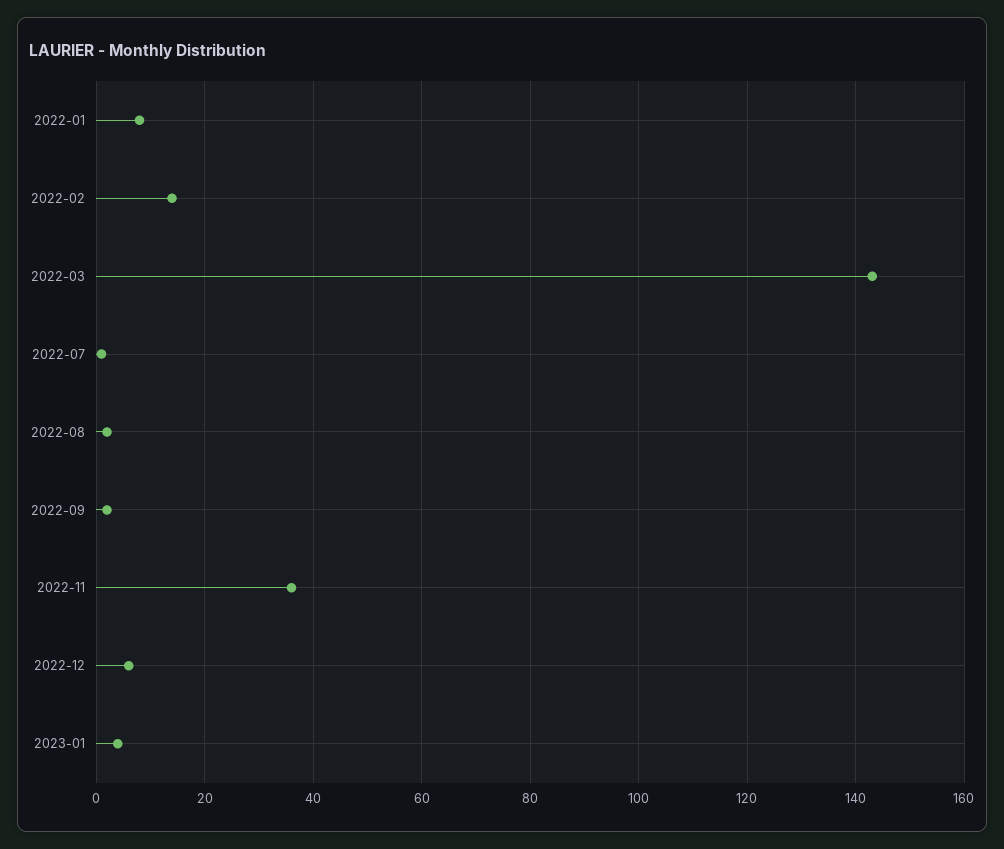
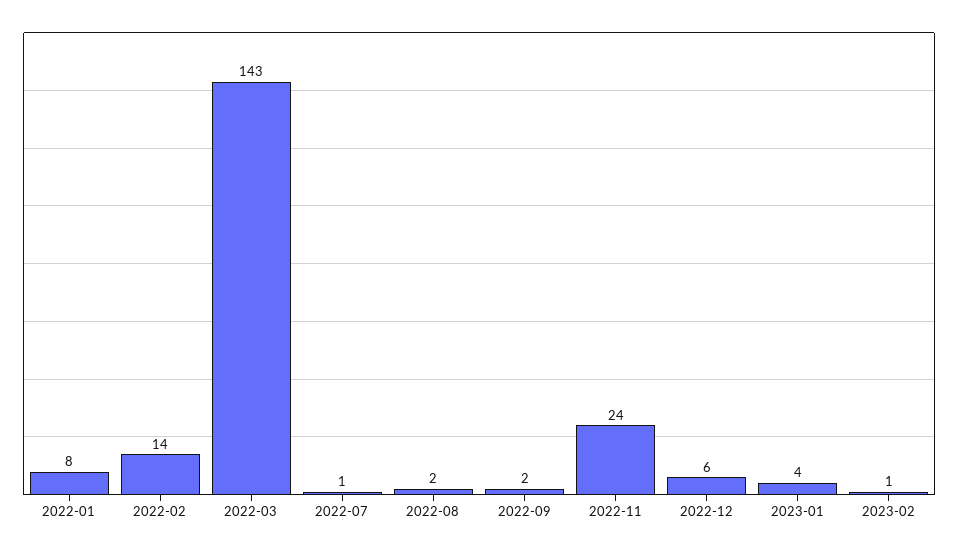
2022-11: 35 -> 24
2023-02: none -> 1

